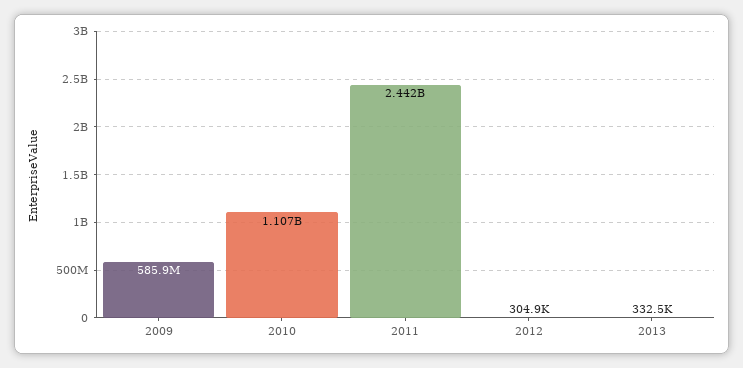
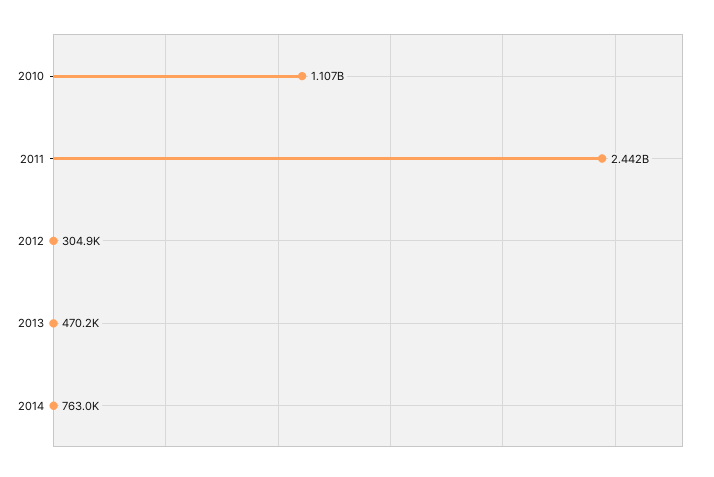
2009: 585900000 -> none
2013: 332500 -> 470200
2014: none -> 763000

